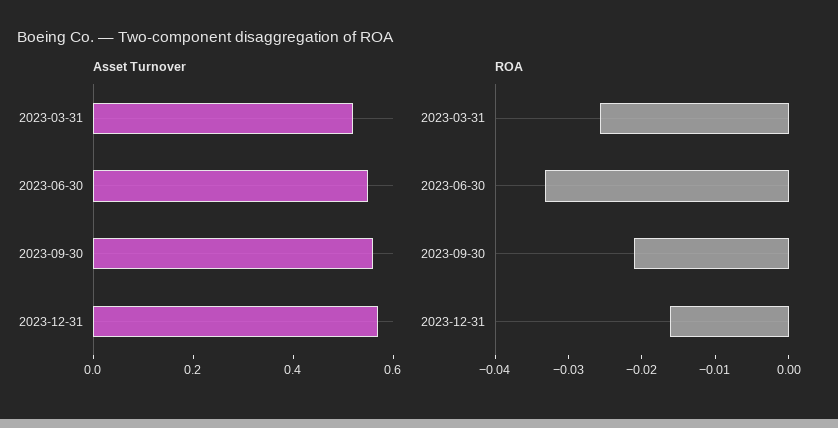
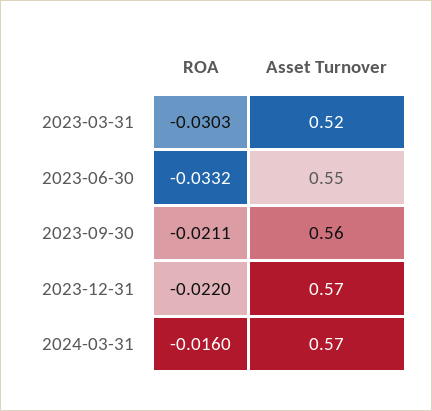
ROA, 2023-03-31: -0.026 -> -0.0303
ROA, 2023-12-31: -0.016 -> -0.022
ROA, 2024-03-31: none -> -0.016
Asset Turnover, 2024-03-31: none -> 0.57

